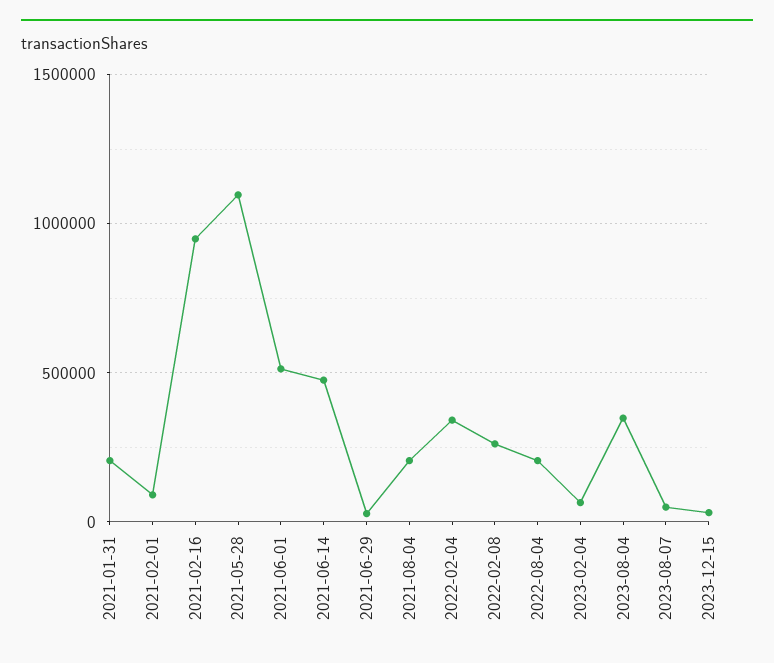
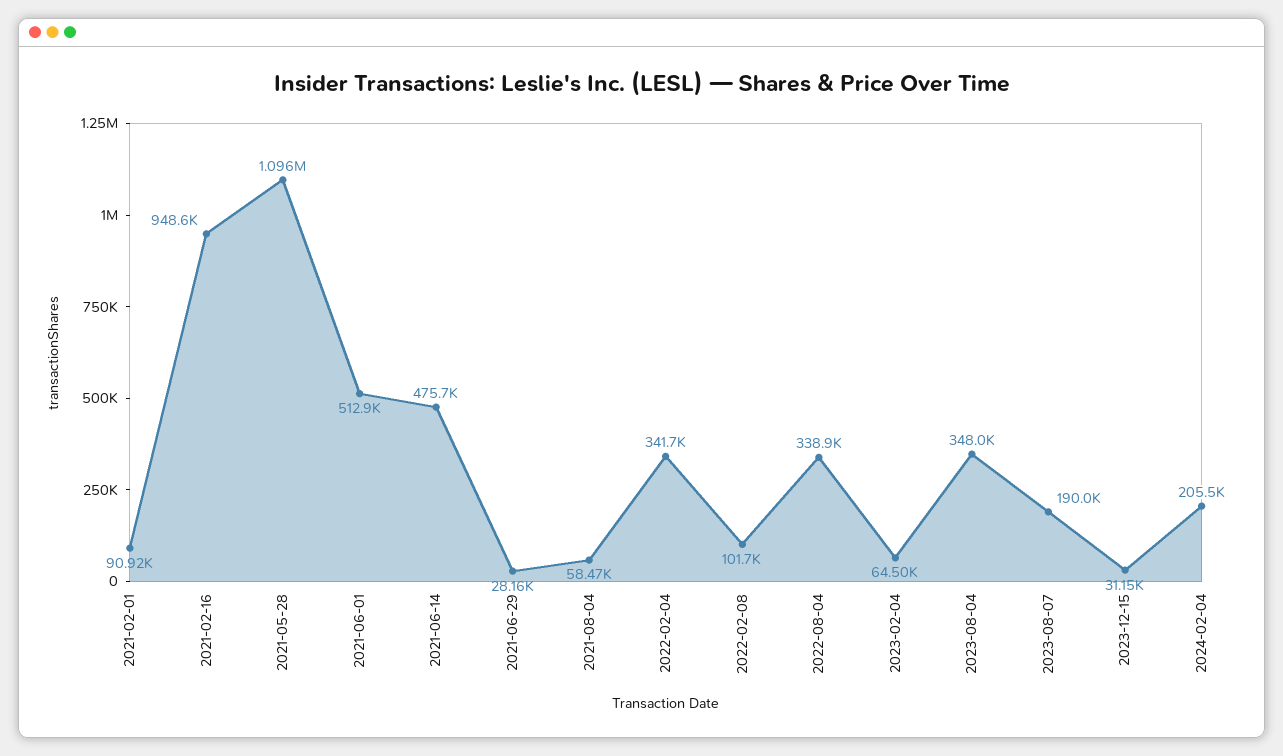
2021-01-31: 200000 -> none
2021-08-04: 200000 -> 58470
2022-02-08: 250000 -> 101700
2022-08-04: 200000 -> 338900
2023-08-07: 50000 -> 190000
2024-02-04: none -> 205500

